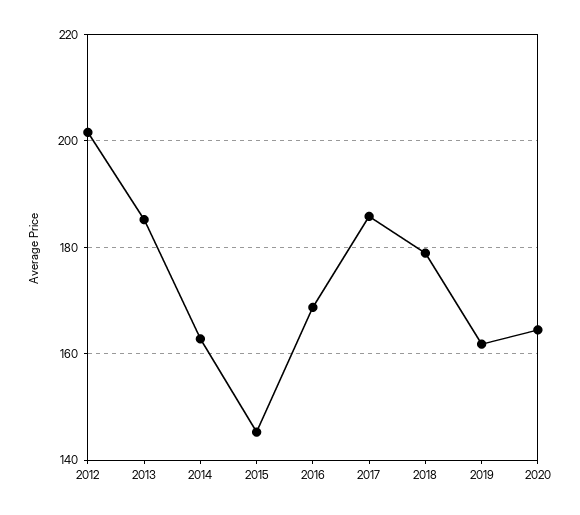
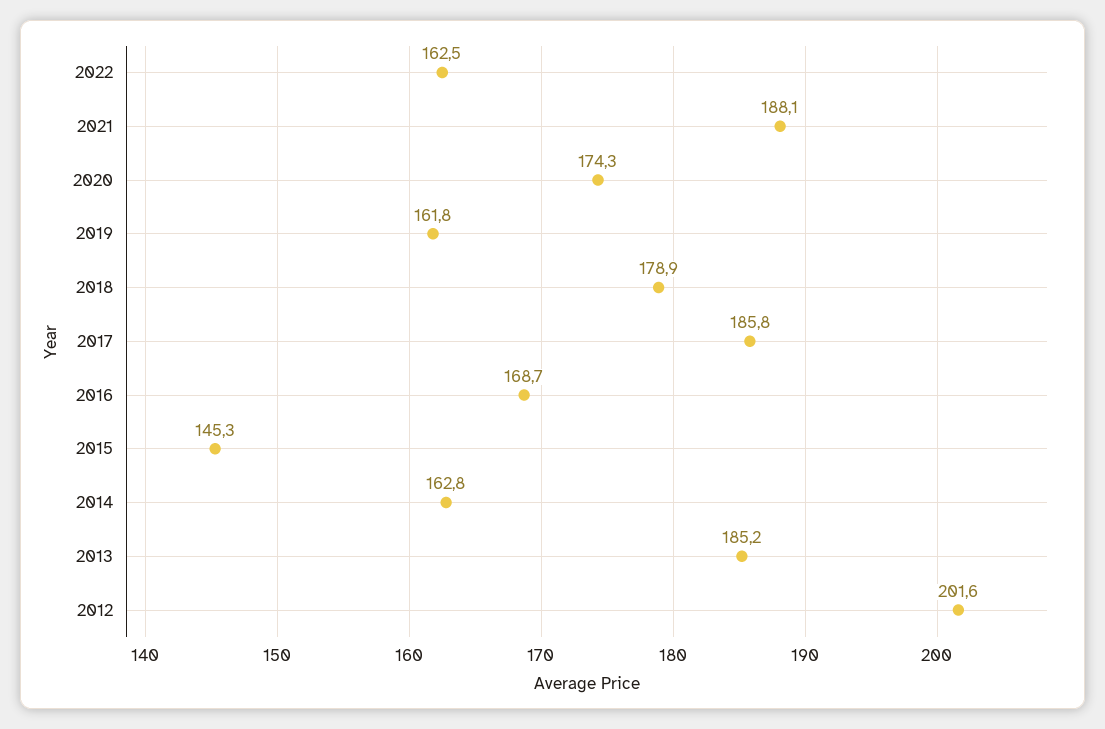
2020: 164 -> 174.3
2022: none -> 162.5
2021: none -> 188.1

